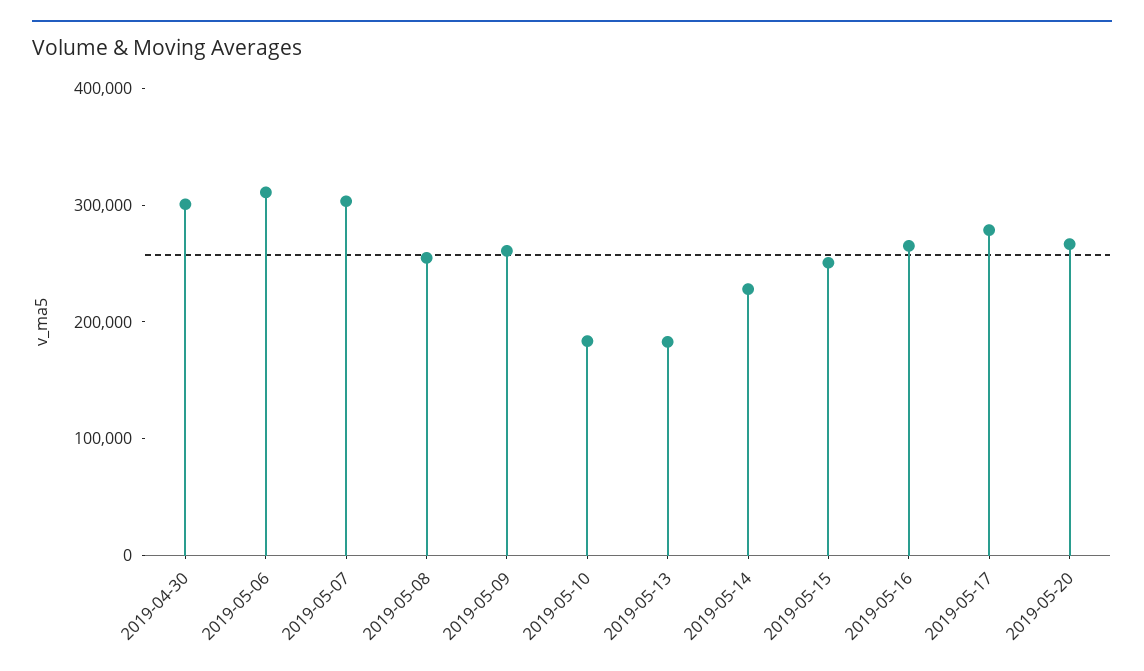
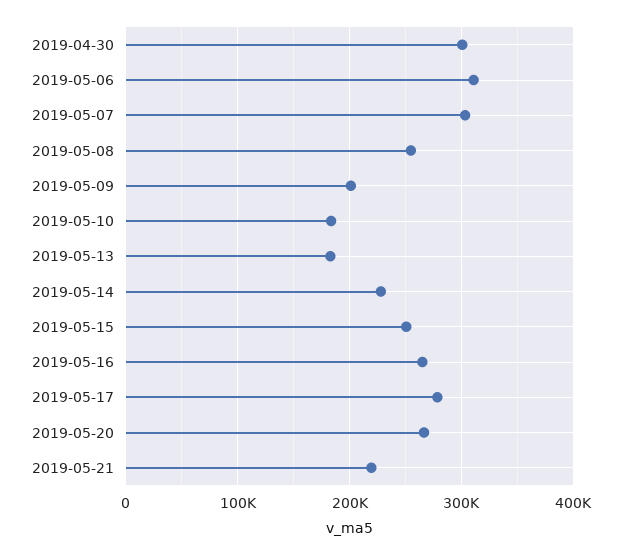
2019-05-09: 260000 -> 200000
2019-05-21: none -> 220000

